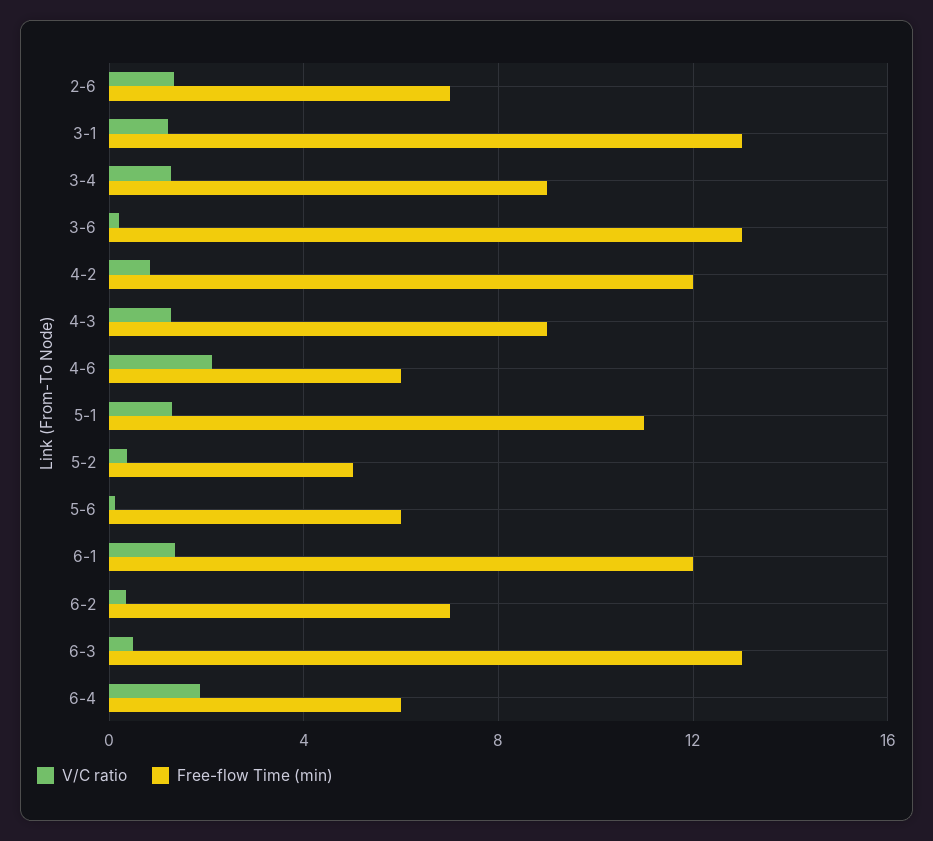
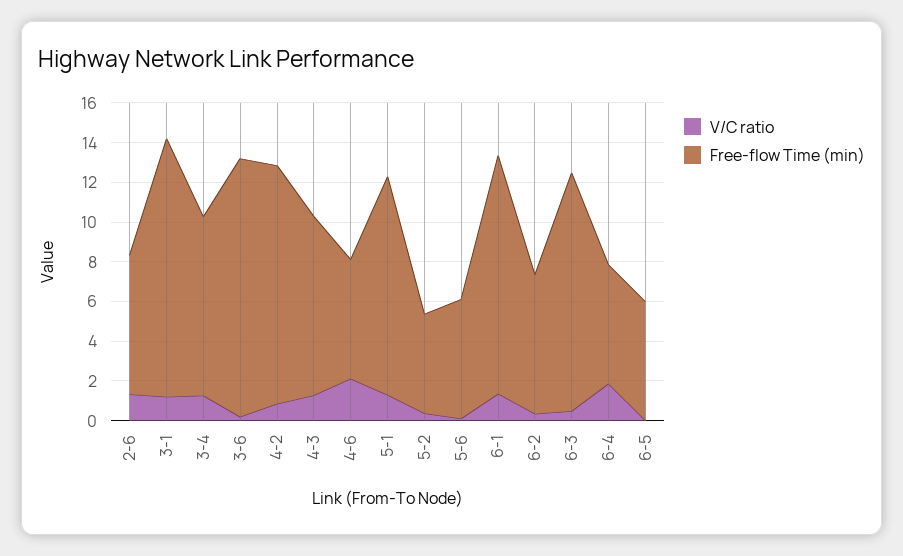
Free-flow Time (min), 6-3: 13 -> 12
V/C ratio, 6-5: none -> 0
Free-flow Time (min), 6-5: none -> 6

